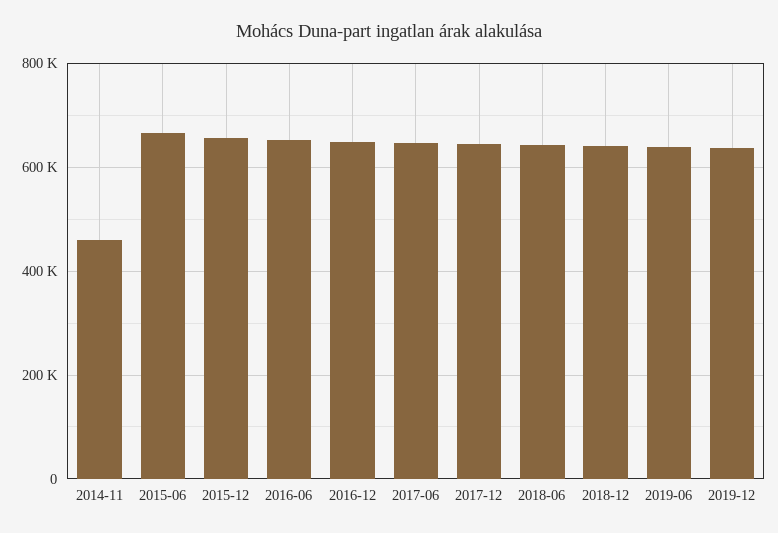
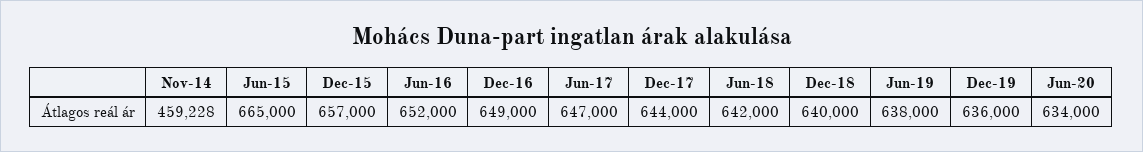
Jun-20: none -> 634000

